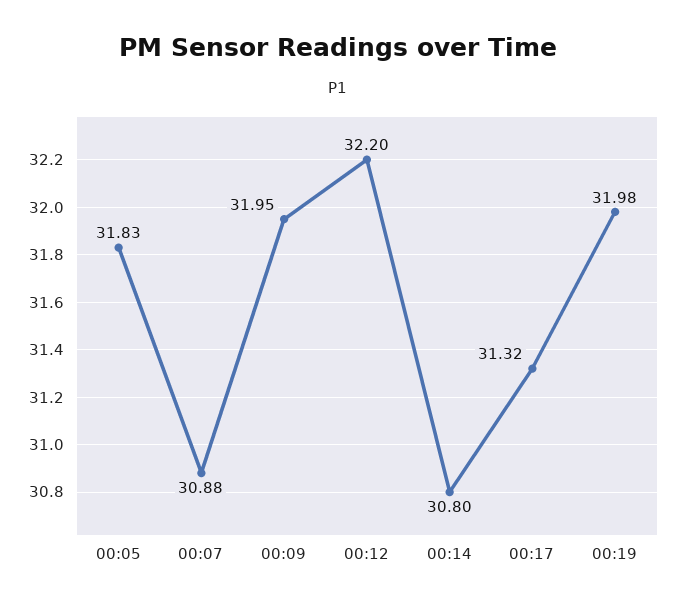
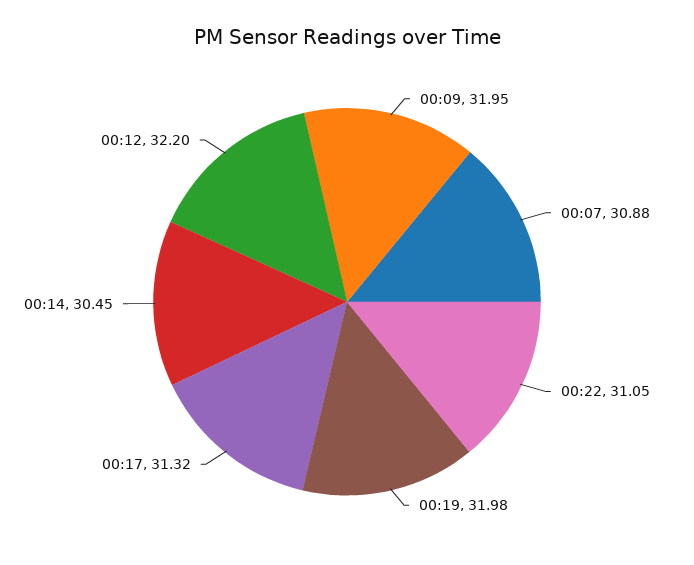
00:05: 31.83 -> none
00:14: 30.8 -> 30.45
00:22: none -> 31.05

